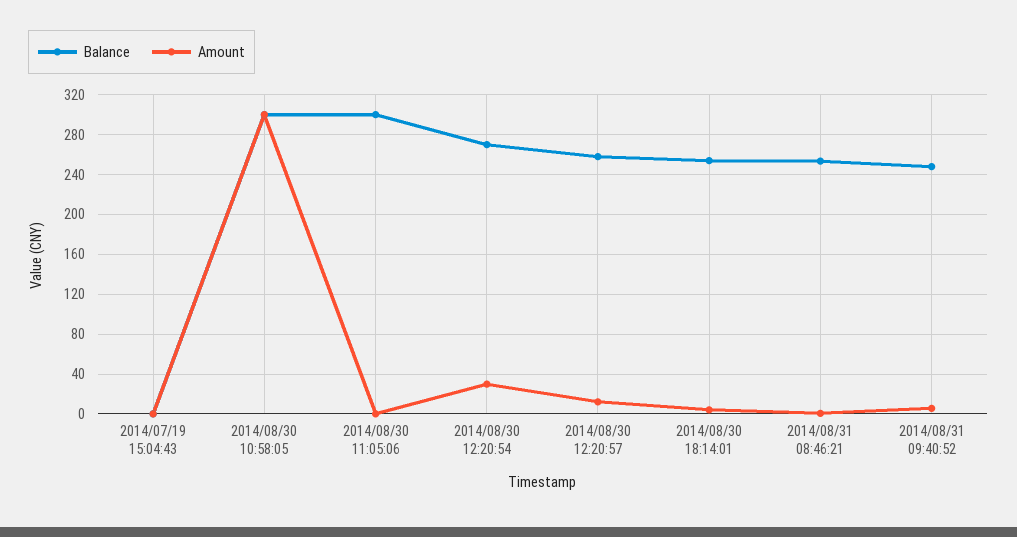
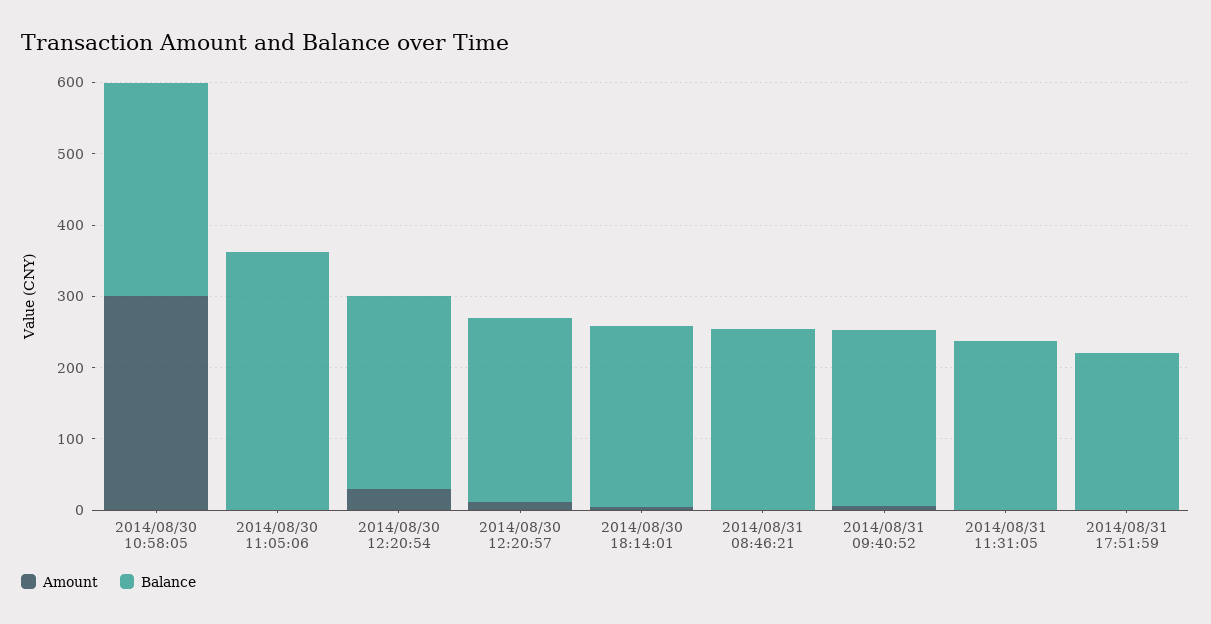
Balance, 2014/07/19 15:04:43: 0 -> none
Amount, 2014/07/19 15:04:43: 0 -> none
Balance, 2014/08/30 11:05:06: 300 -> 360
Amount, 2014/08/31 11:31:05: none -> 0
Balance, 2014/08/31 11:31:05: none -> 240
Amount, 2014/08/31 17:51:59: none -> 0
Balance, 2014/08/31 17:51:59: none -> 220

